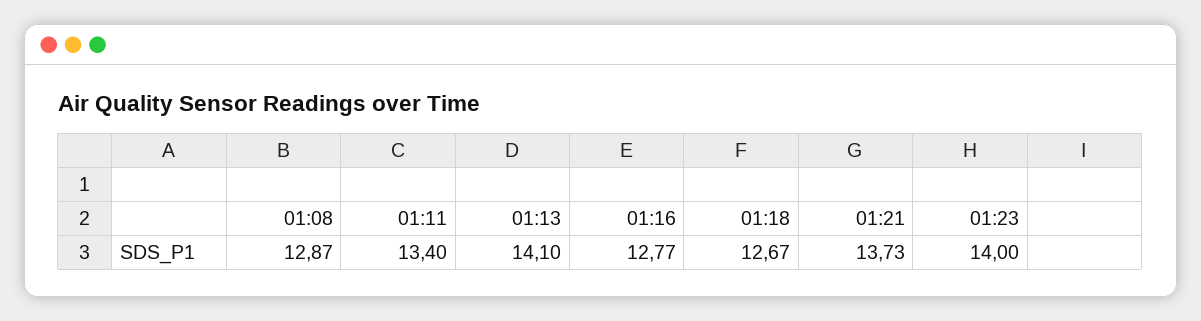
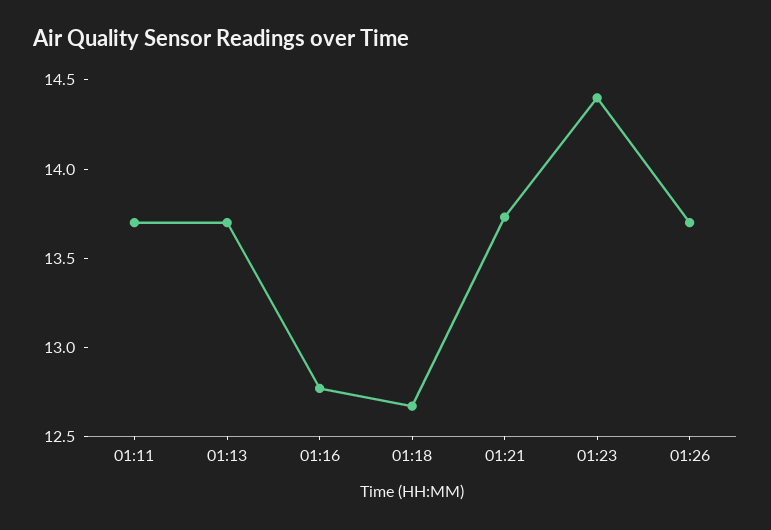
01:08: 12.87 -> none
01:11: 13.4 -> 13.7
01:13: 14.1 -> 13.7
01:23: 14 -> 14.4
01:26: none -> 13.7

